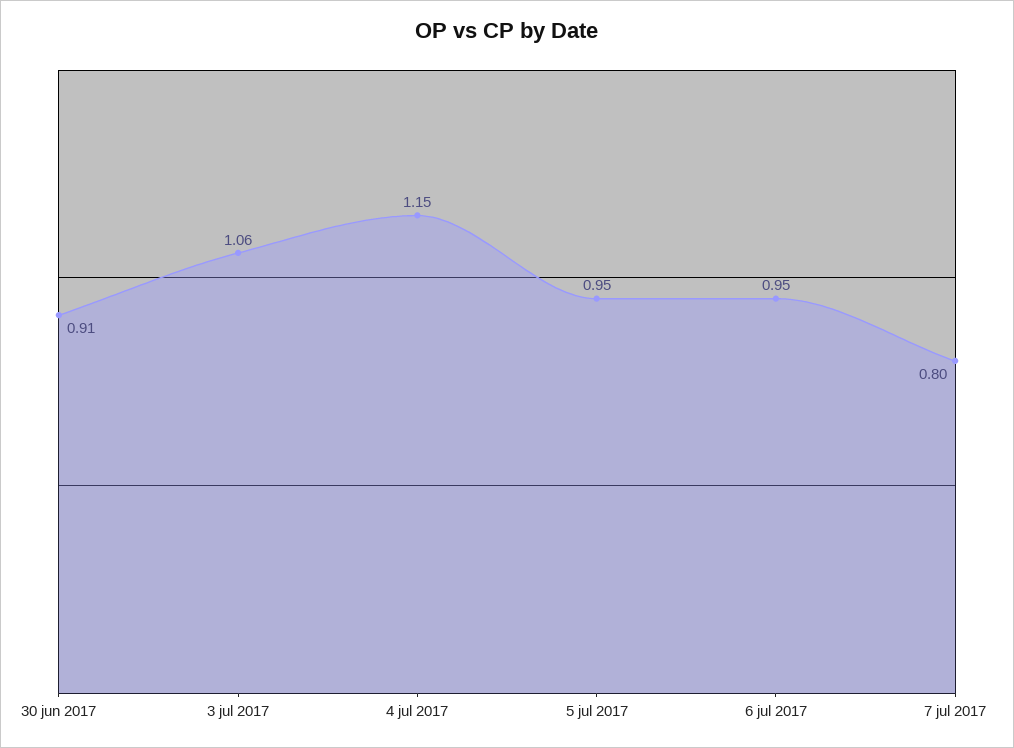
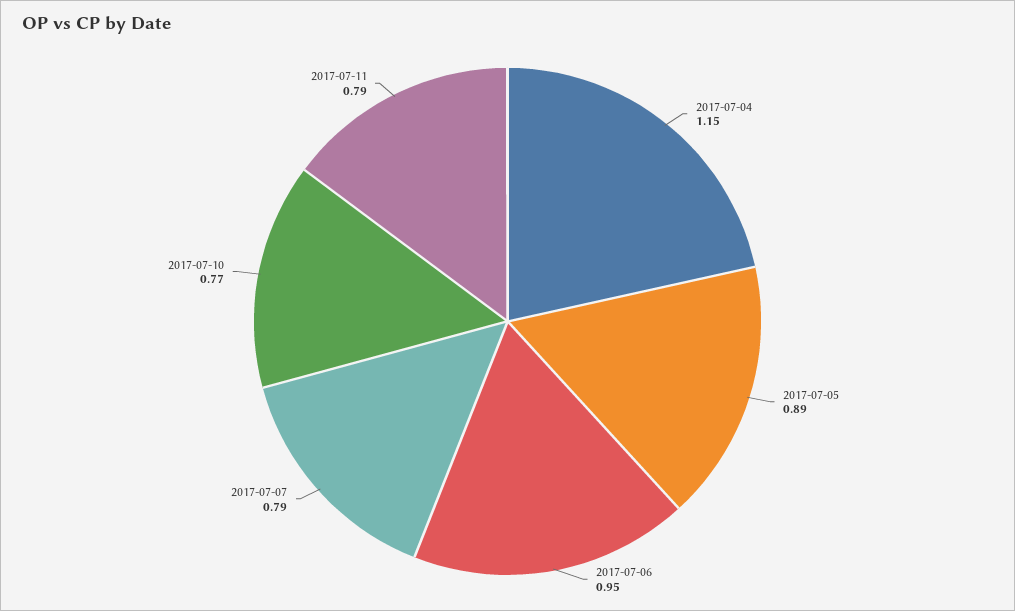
30 jun 2017: 0.91 -> none
3 jul 2017: 1.06 -> none
5 jul 2017: 0.95 -> 0.89
7 jul 2017: 0.8 -> 0.79
2017-07-10: none -> 0.77
2017-07-11: none -> 0.79

